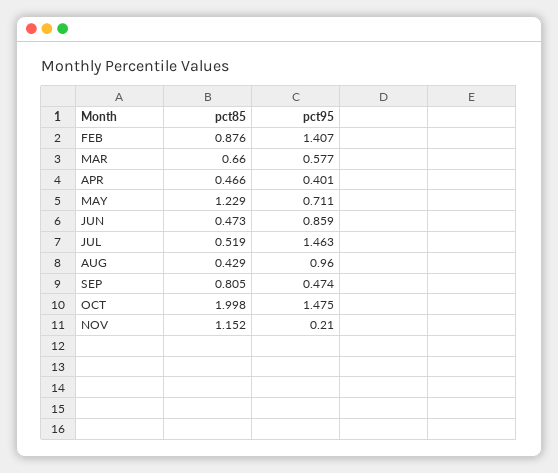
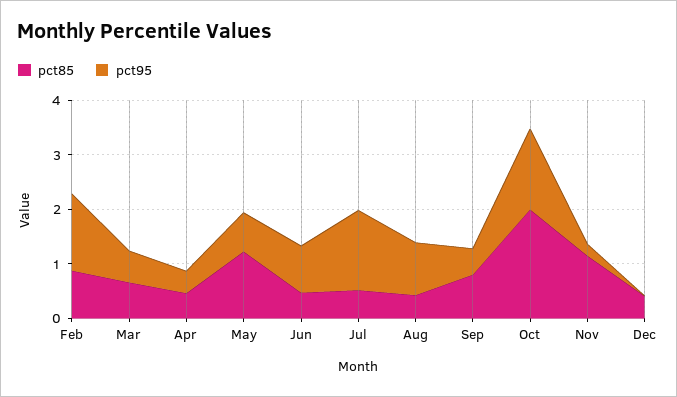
pct85, Dec: none -> 0.4
pct95, Dec: none -> 0

